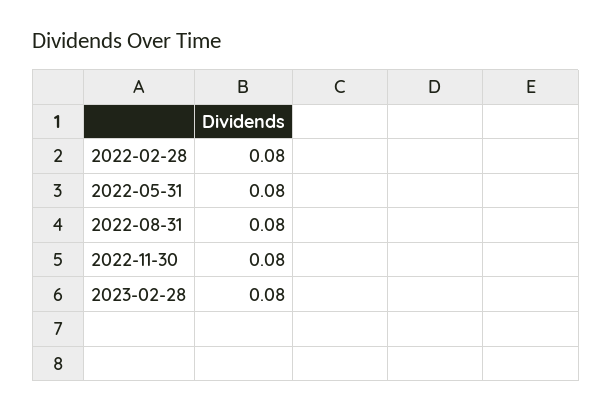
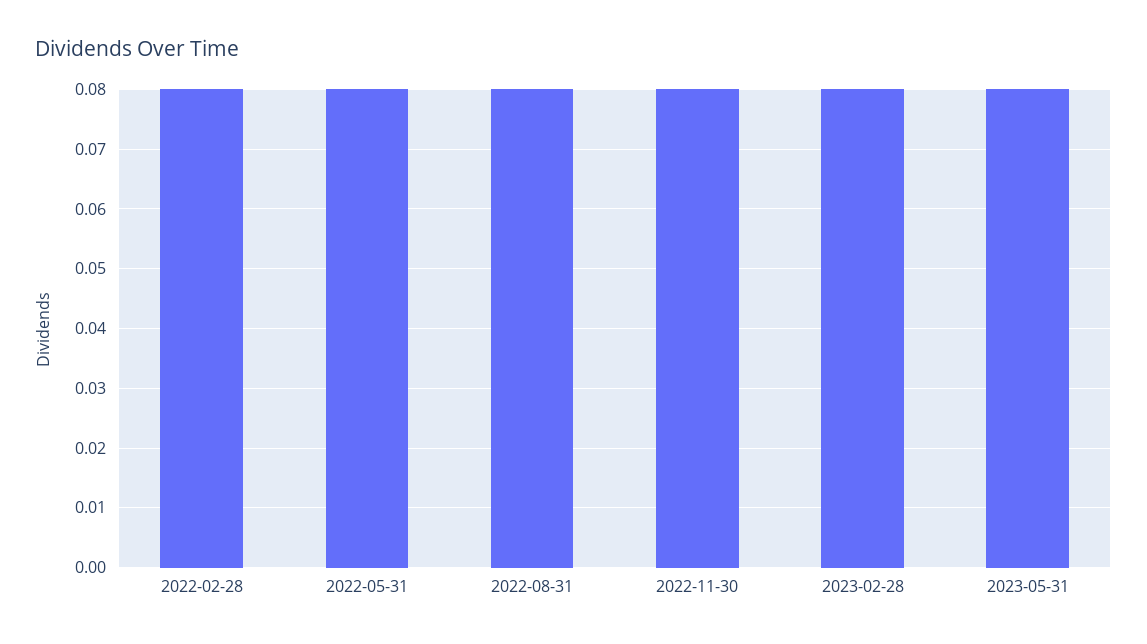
2023-05-31: none -> 0.08

